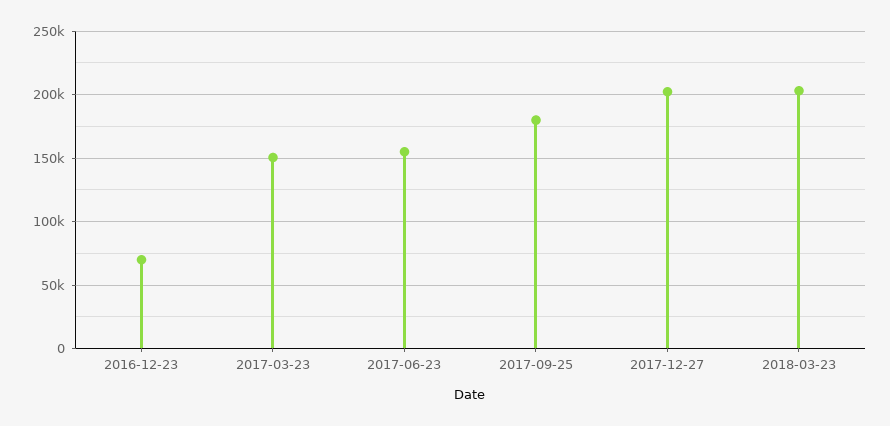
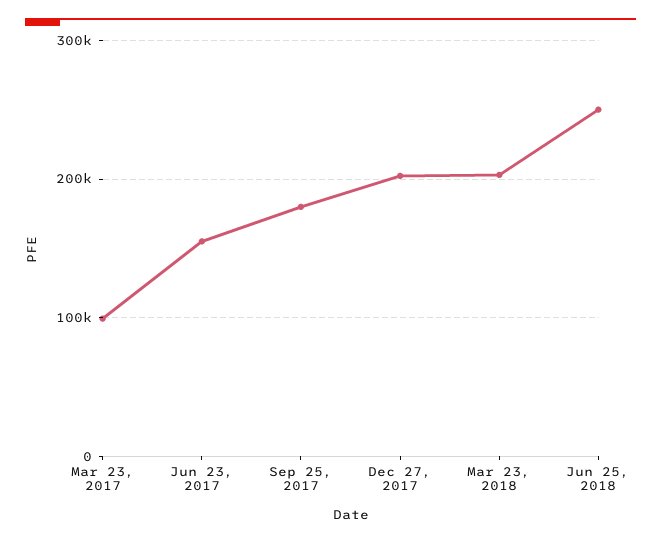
2016-12-23: 70000 -> none
2017-03-23: 150000 -> 100000
Jun 25, 2018: none -> 250000

